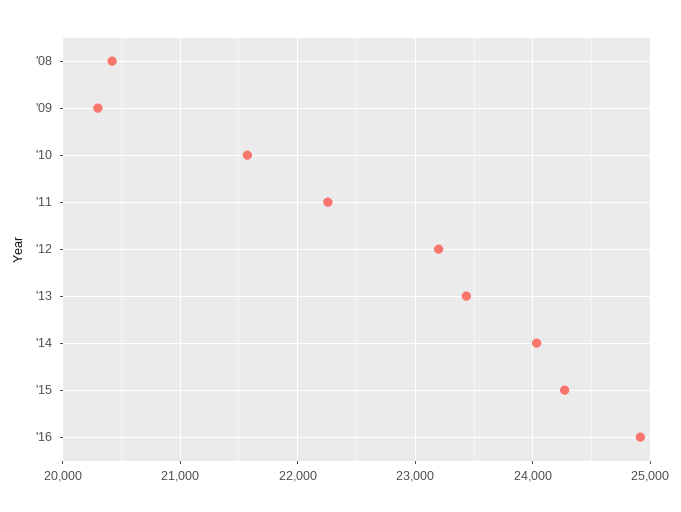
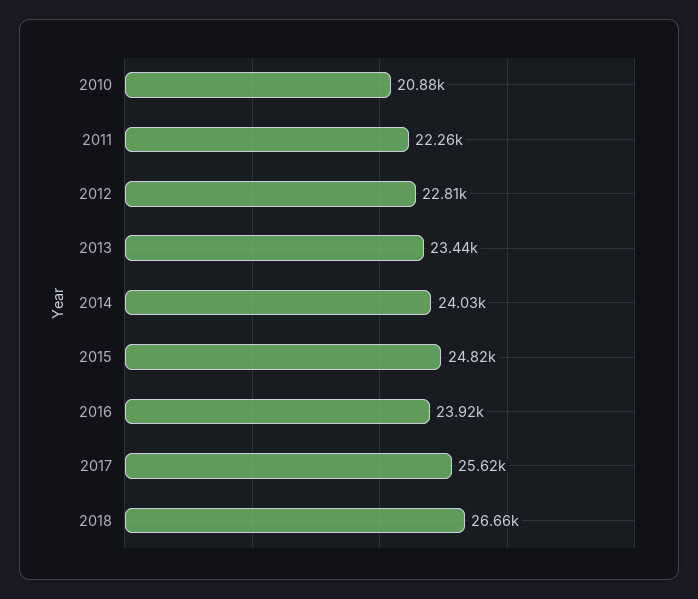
'08: 20400 -> none
'09: 20300 -> none
'10: 21600 -> 20880
'12: 23200 -> 22810
'15: 24300 -> 24820
'16: 24900 -> 23920
2017: none -> 25620
2018: none -> 26660

